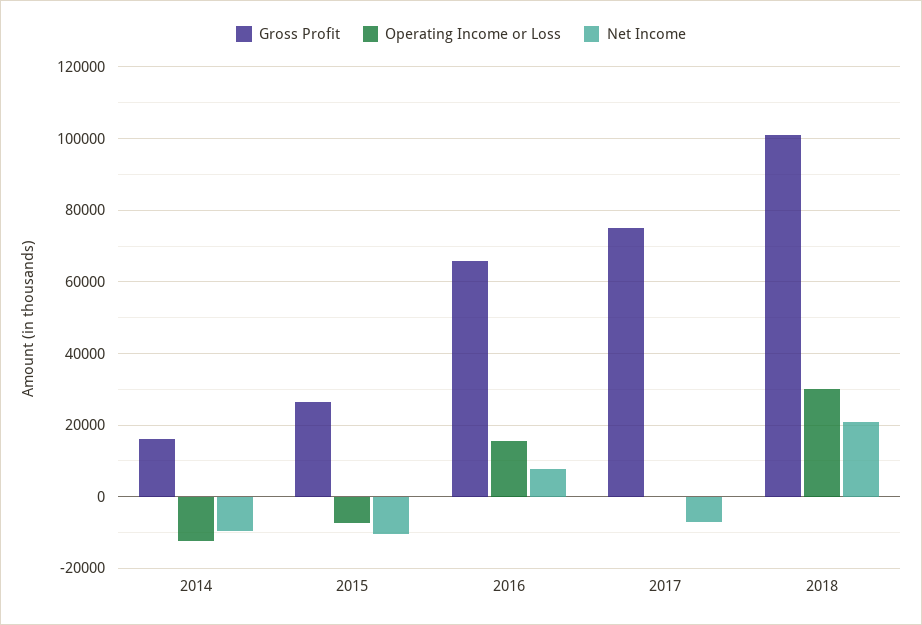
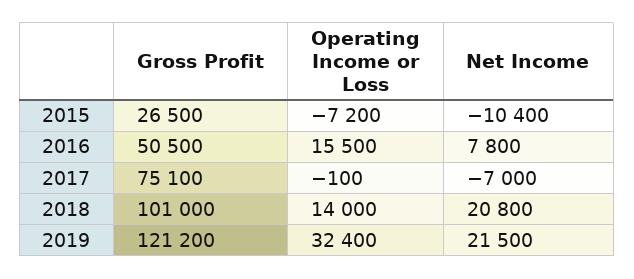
Gross Profit, 2014: 16000 -> none
Operating Income or Loss, 2014: -12000 -> none
Net Income, 2014: -10000 -> none
Gross Profit, 2016: 66000 -> 50500
Operating Income or Loss, 2018: 30000 -> 14000
Gross Profit, 2019: none -> 121200
Operating Income or Loss, 2019: none -> 32400
Net Income, 2019: none -> 21500

